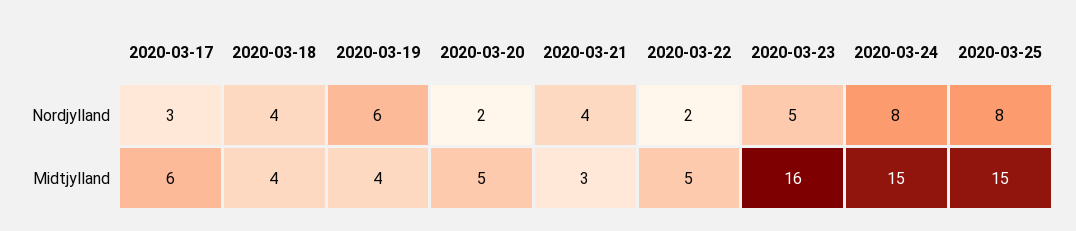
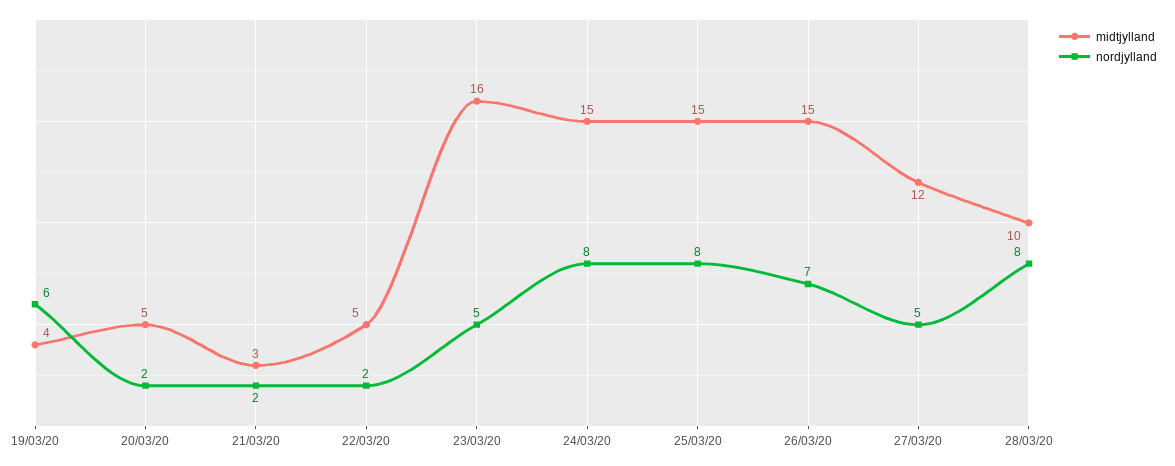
Nordjylland, 2020-03-17: 3 -> none
Nordjylland, 2020-03-18: 4 -> none
Nordjylland, 2020-03-21: 4 -> 2
Midtjylland, 2020-03-17: 6 -> none
Midtjylland, 2020-03-18: 4 -> none
Midtjylland, 26/03/20: none -> 15
Nordjylland, 26/03/20: none -> 7
Midtjylland, 27/03/20: none -> 12
Nordjylland, 27/03/20: none -> 5
Midtjylland, 28/03/20: none -> 10
Nordjylland, 28/03/20: none -> 8

